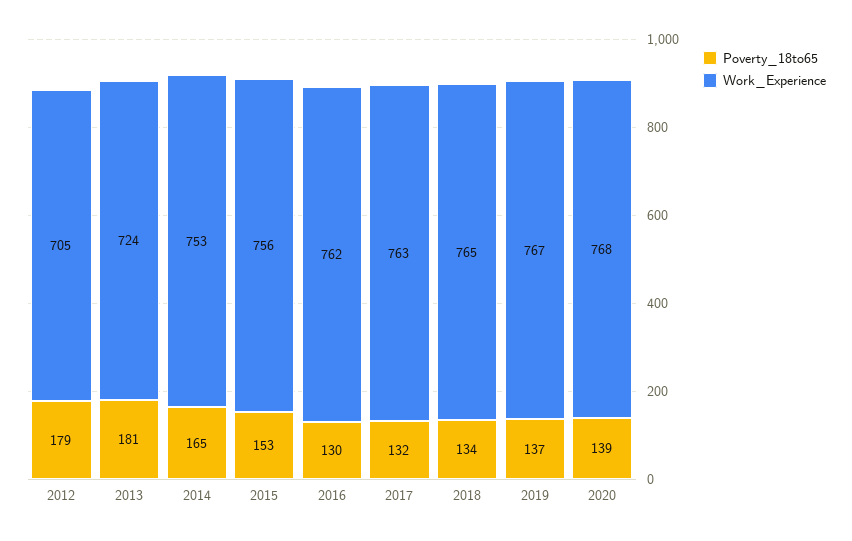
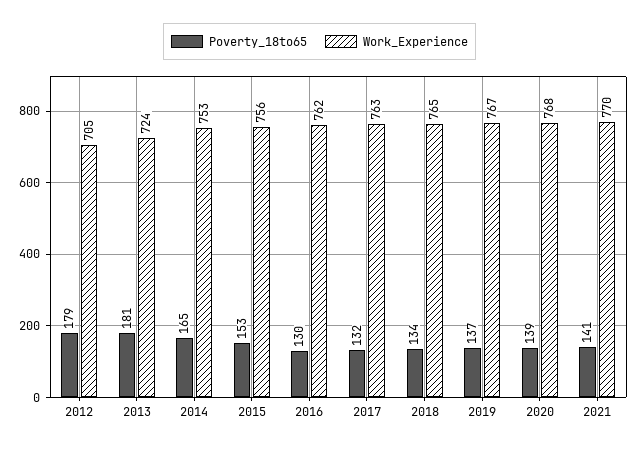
Poverty_18to65, 2021: none -> 141
Work_Experience, 2021: none -> 770

